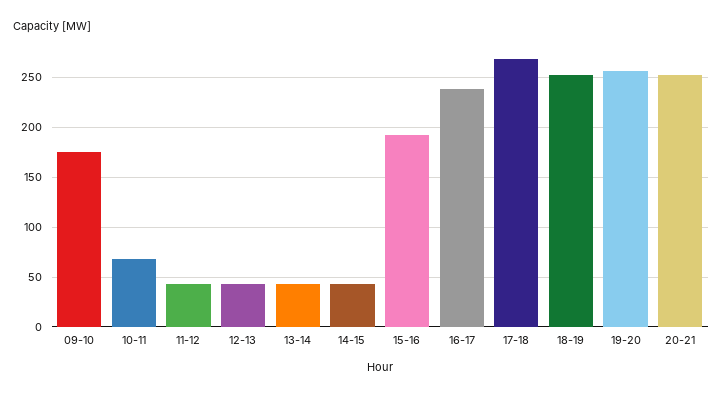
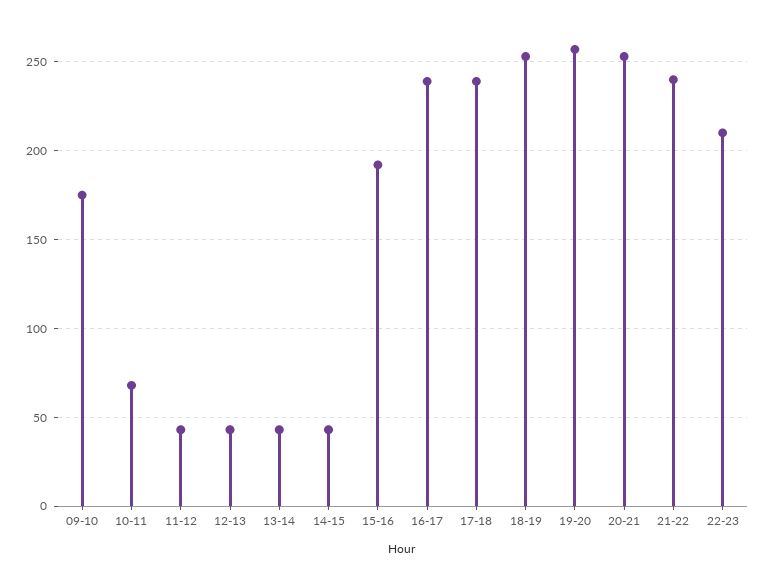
17-18: 270 -> 240
21-22: none -> 240
22-23: none -> 210

